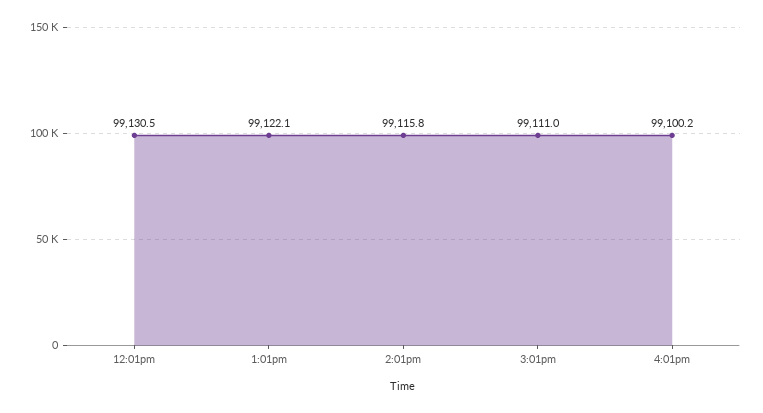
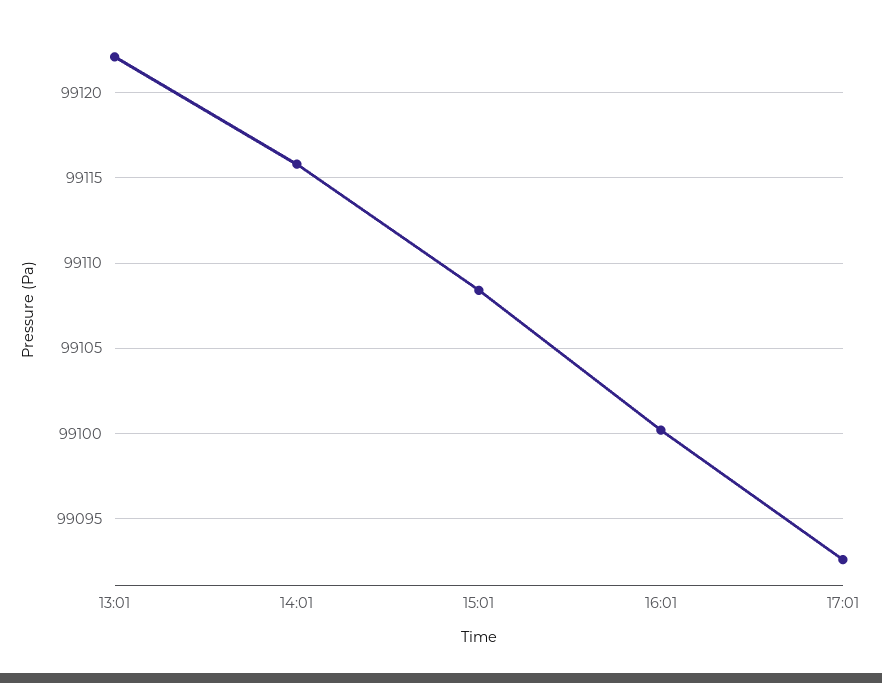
12:01pm: 99130.5 -> none
3:01pm: 99111 -> 99108.5
17:01: none -> 99092.5

